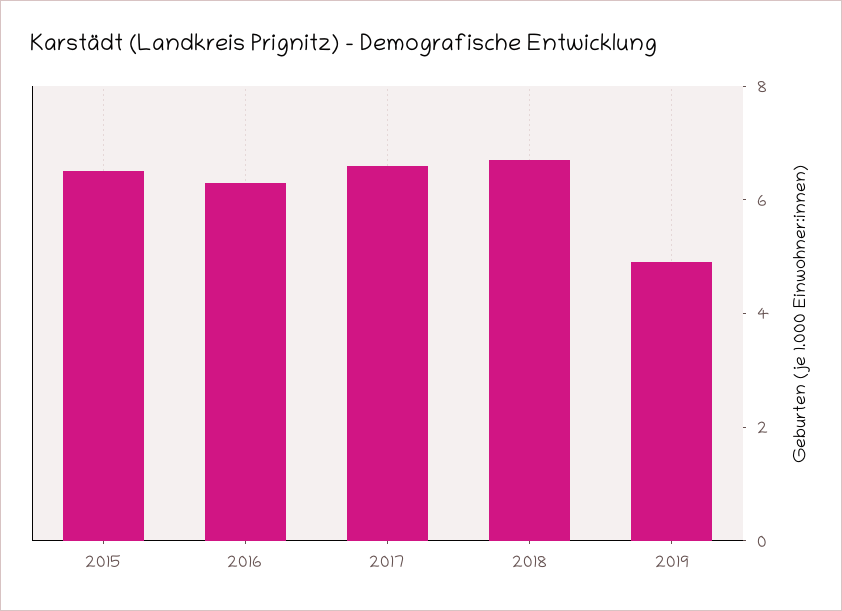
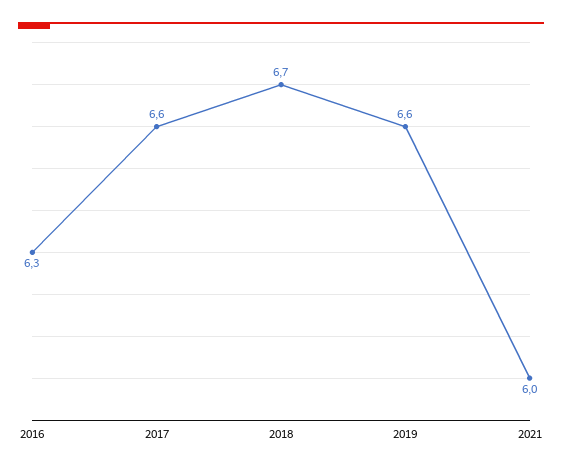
2015: 6.5 -> none
2019: 5 -> 6.6
2021: none -> 6

